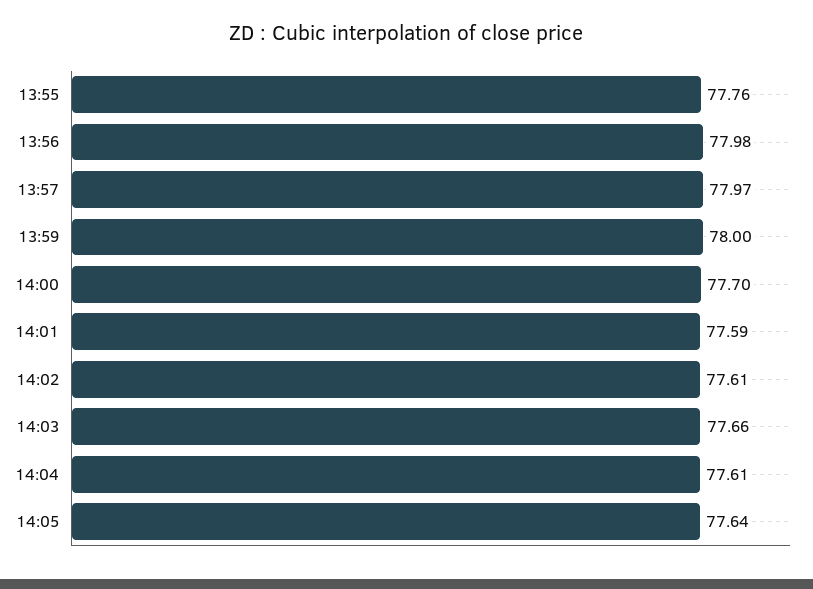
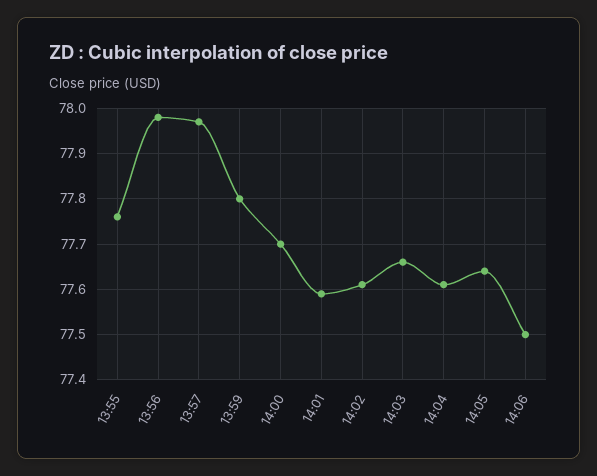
13:59: 78 -> 77.8
14:06: none -> 77.5

